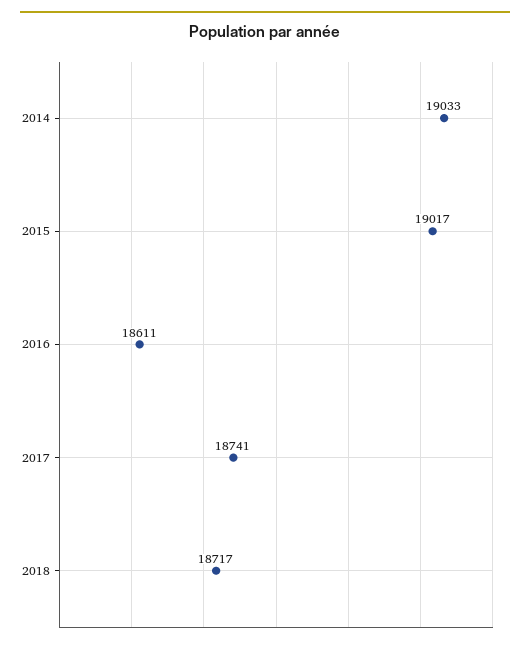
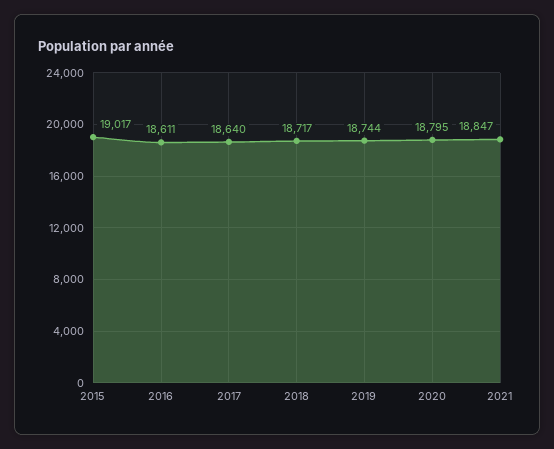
2014: 19033 -> none
2017: 18741 -> 18640
2019: none -> 18744
2020: none -> 18795
2021: none -> 18847

